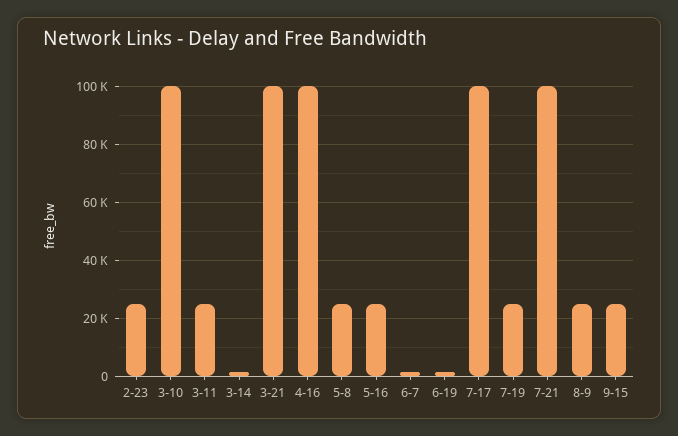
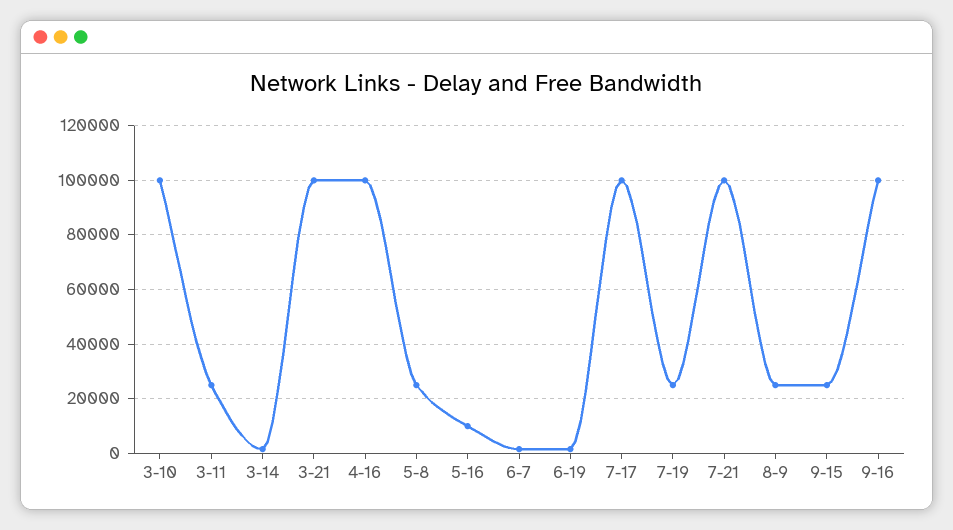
2-23: 25000 -> none
5-16: 25000 -> 10000
9-16: none -> 100000

